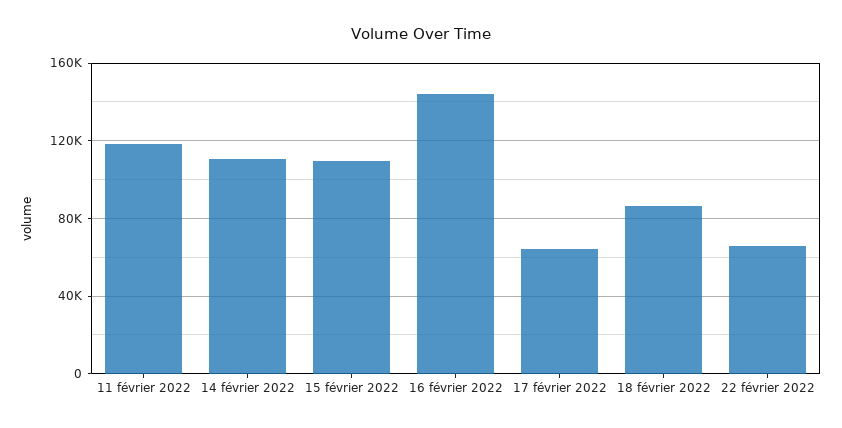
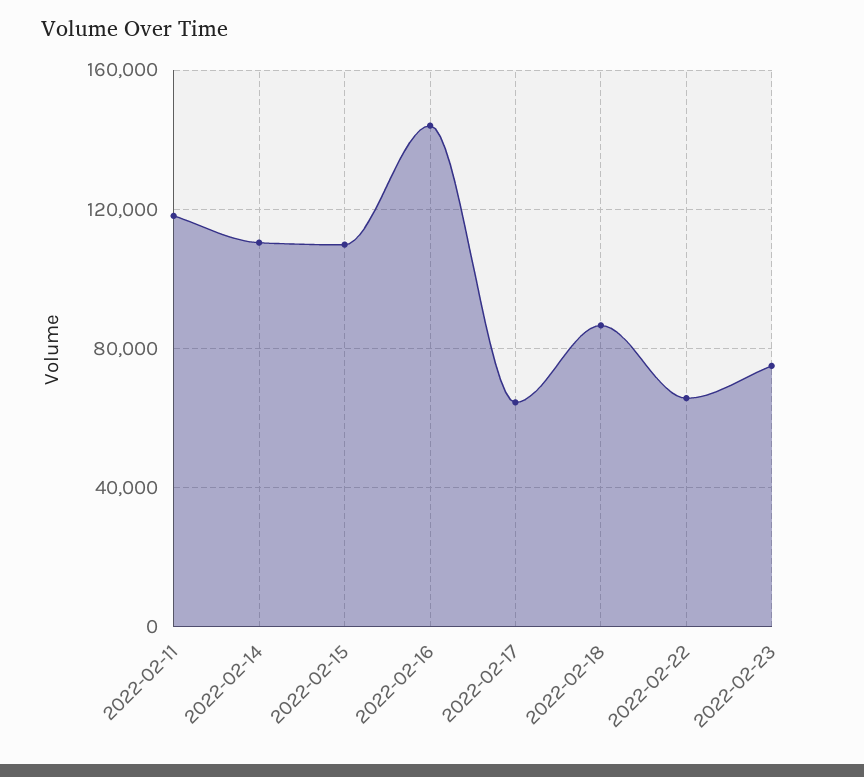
2022-02-23: none -> 75000

